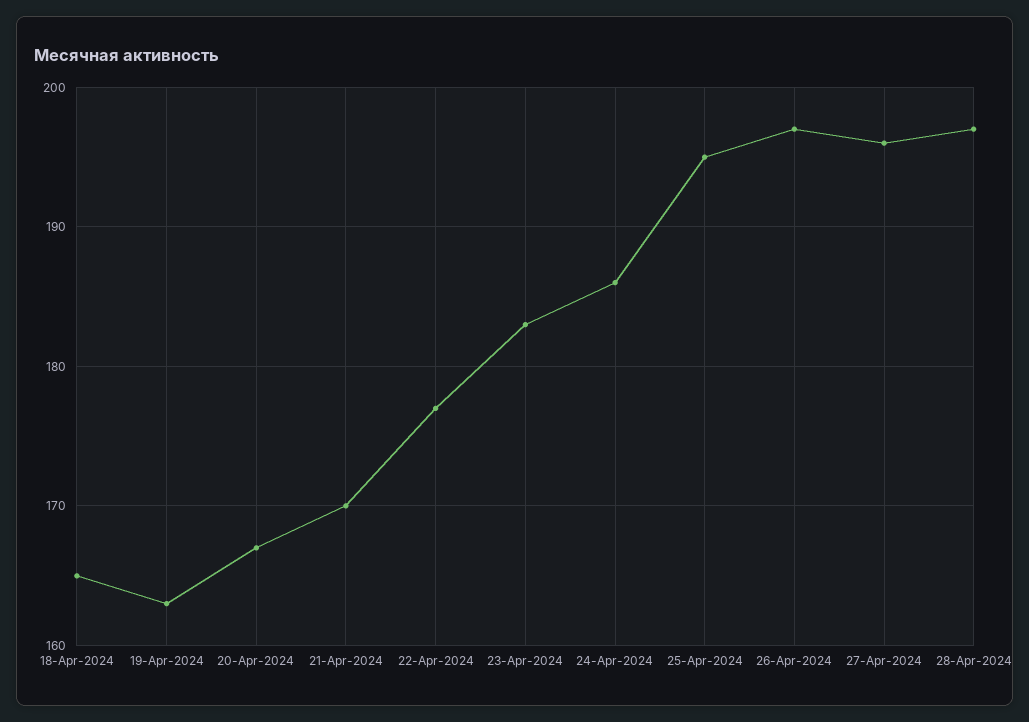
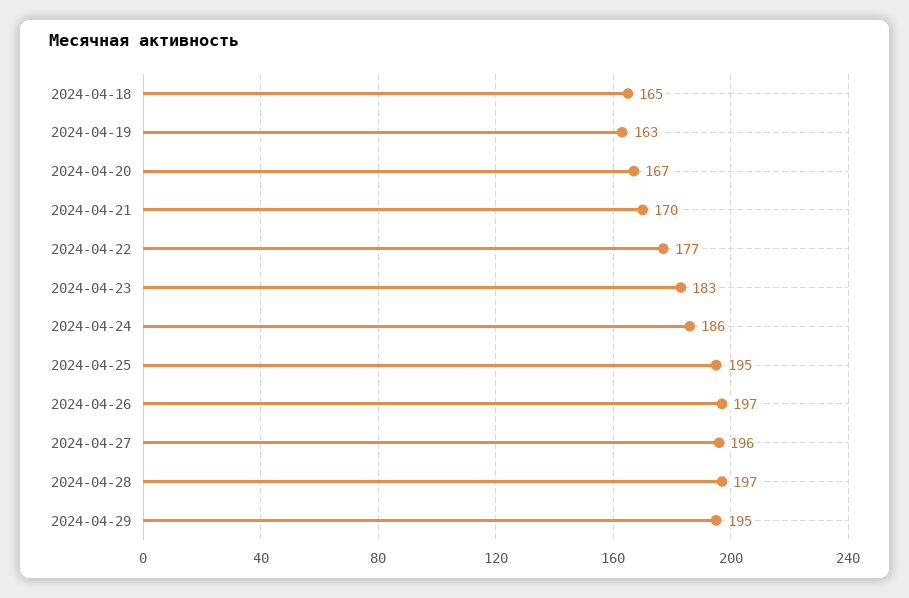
2024-04-29: none -> 195

